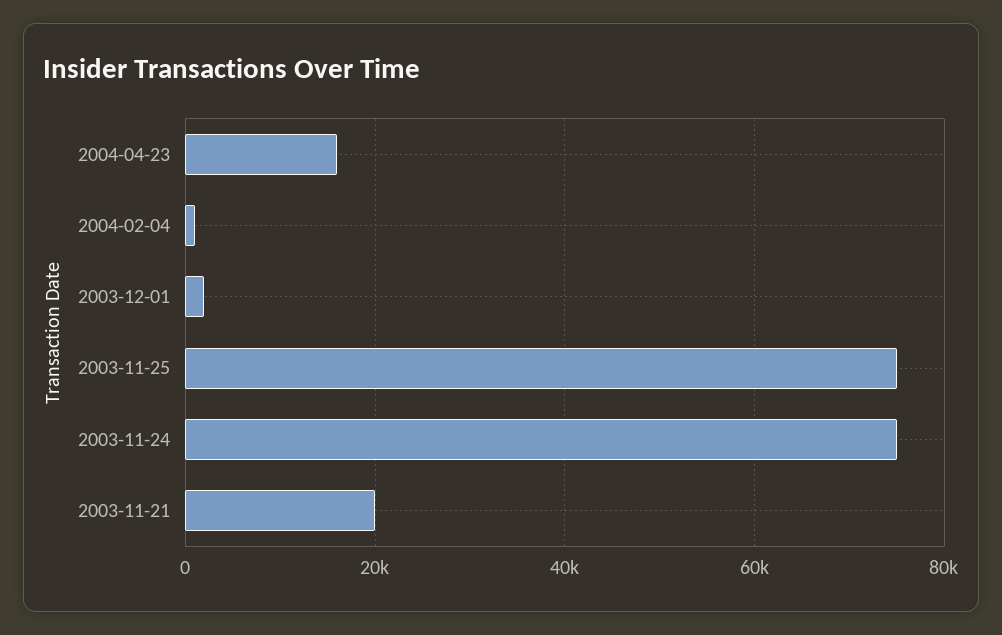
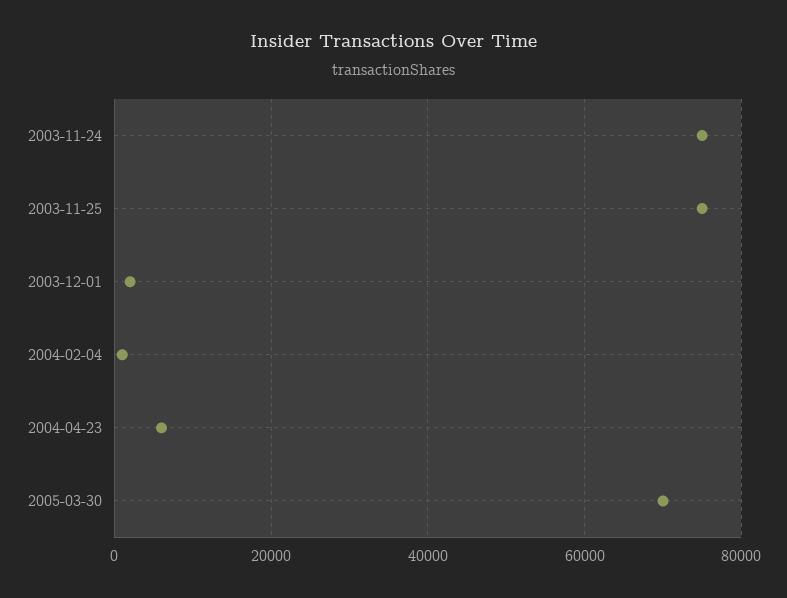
2004-04-23: 16000 -> 6000
2003-11-21: 20000 -> none
2005-03-30: none -> 70000

